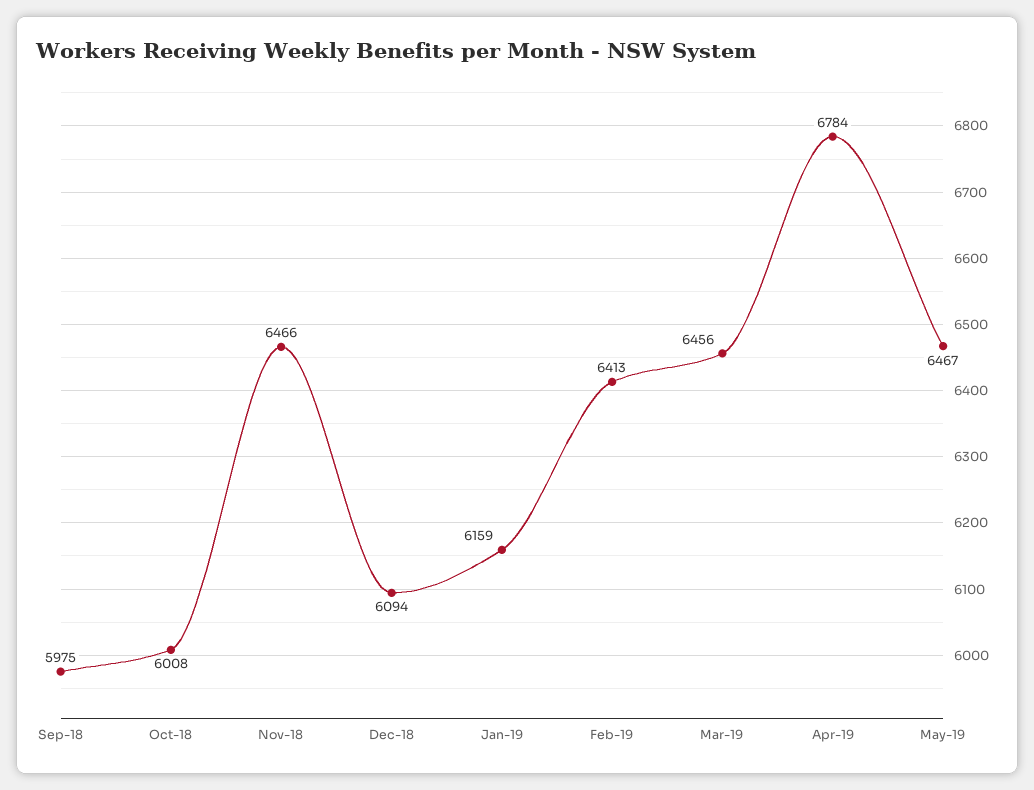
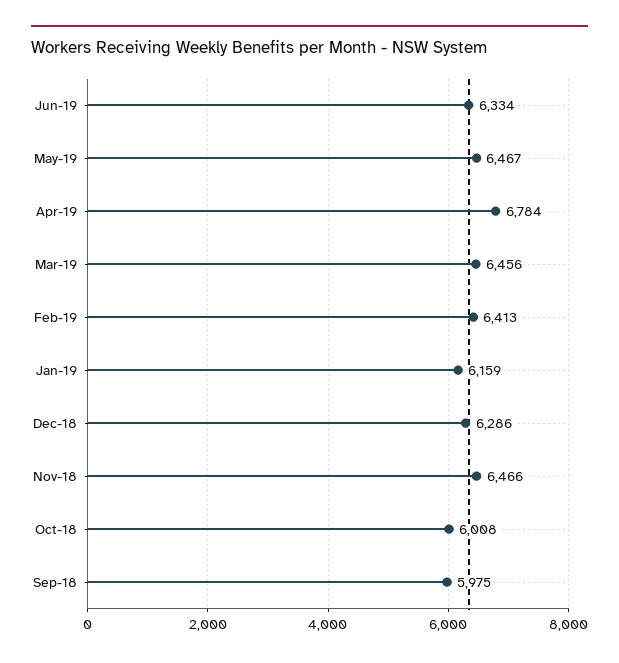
Dec-18: 6094 -> 6286
Jun-19: none -> 6334

